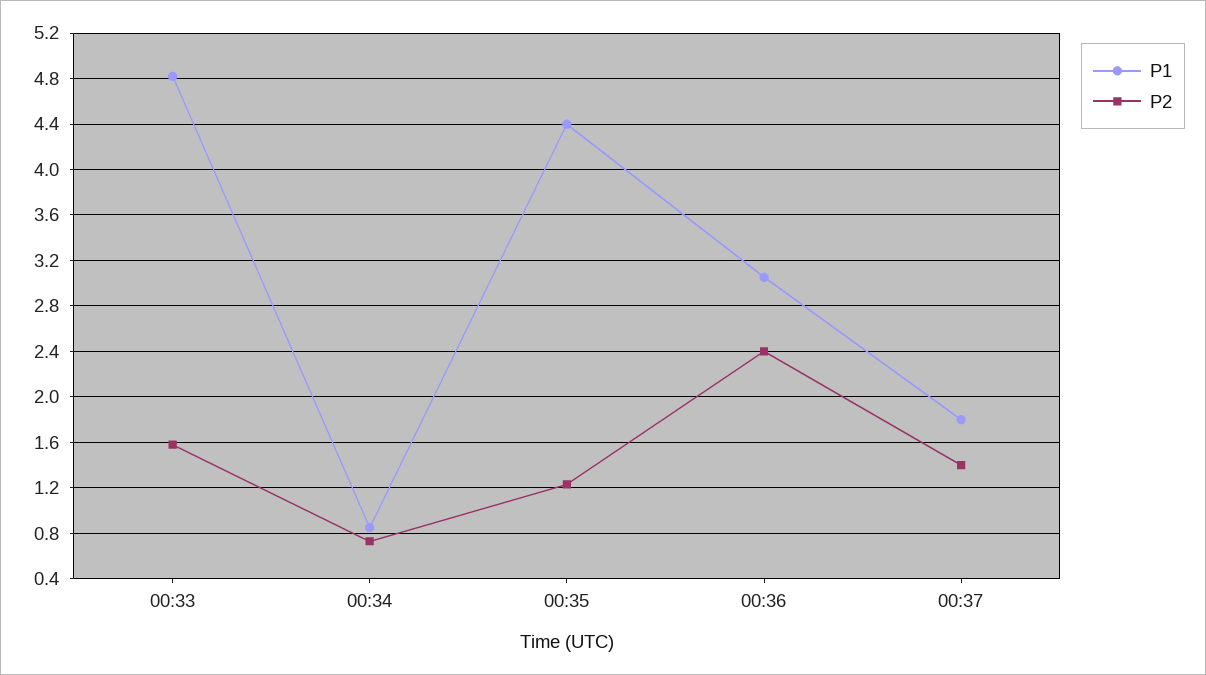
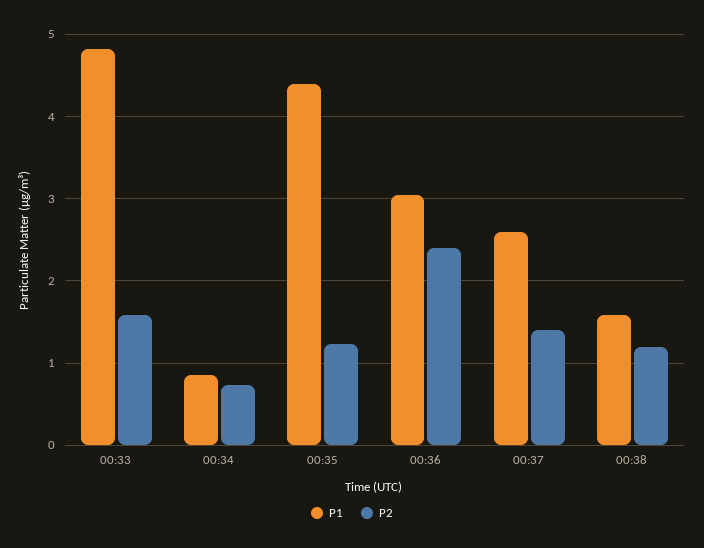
P1, 00:37: 1.8 -> 2.6
P1, 00:38: none -> 1.6
P2, 00:38: none -> 1.2

